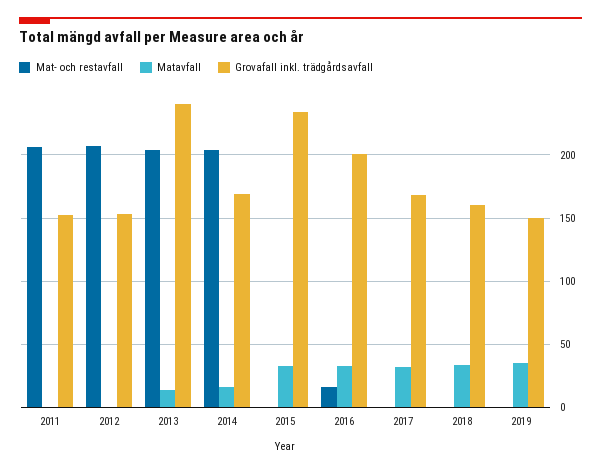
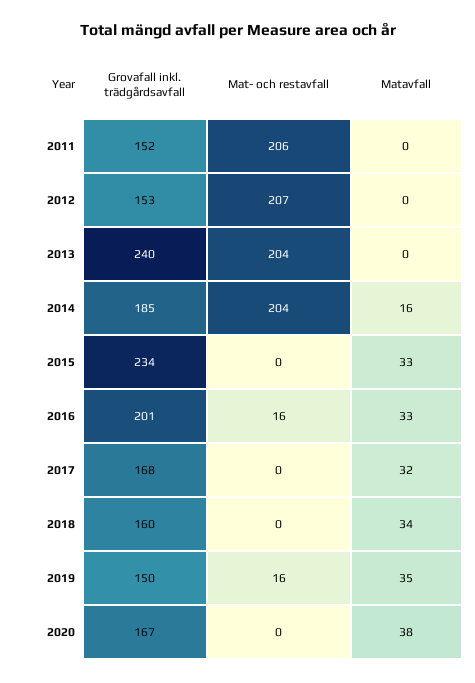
Matavfall, 2013: 15 -> 0
Grovafall inkl. trädgårdsavfall, 2014: 170 -> 185
Mat- och restavfall, 2019: 0 -> 16
Grovafall inkl. trädgårdsavfall, 2020: none -> 167
Mat- och restavfall, 2020: none -> 0
Matavfall, 2020: none -> 38

